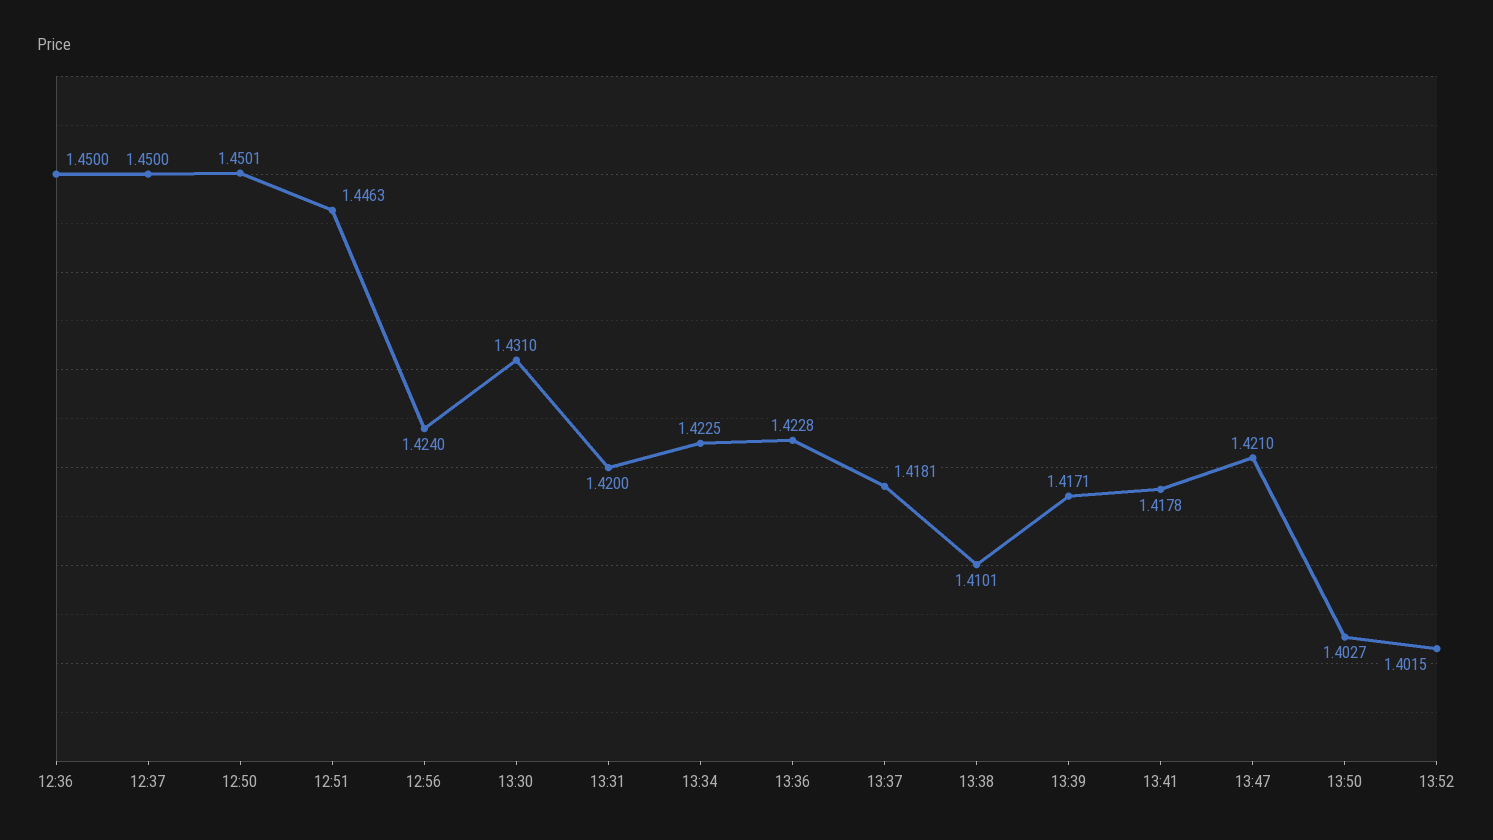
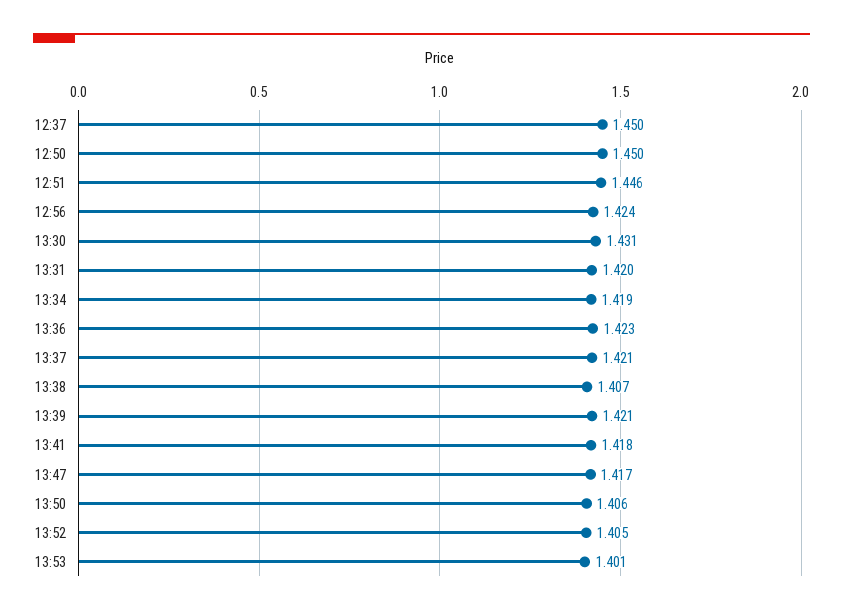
12:36: 1.45 -> none
13:34: 1.4225 -> 1.419
13:37: 1.4181 -> 1.421
13:38: 1.4101 -> 1.407
13:39: 1.4171 -> 1.421
13:47: 1.421 -> 1.417
13:50: 1.4027 -> 1.406
13:52: 1.4015 -> 1.405
13:53: none -> 1.401

